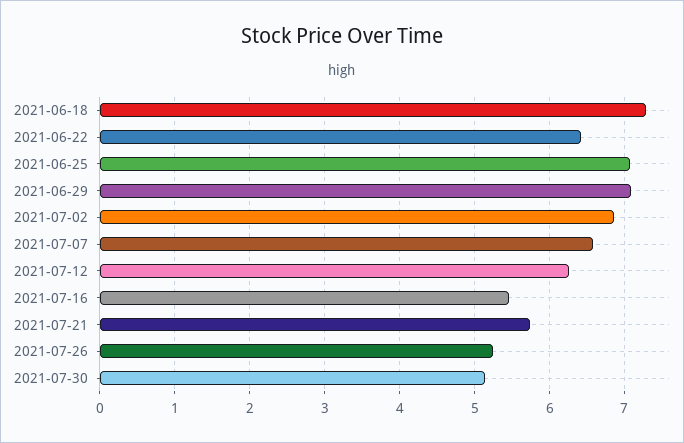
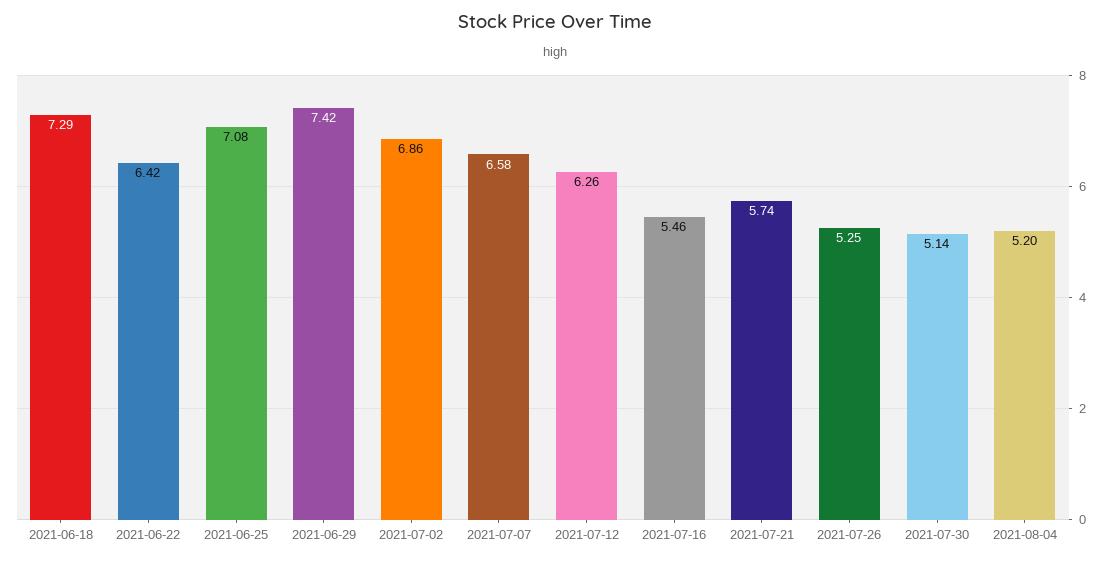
2021-06-29: 7.1 -> 7.42
2021-08-04: none -> 5.2

